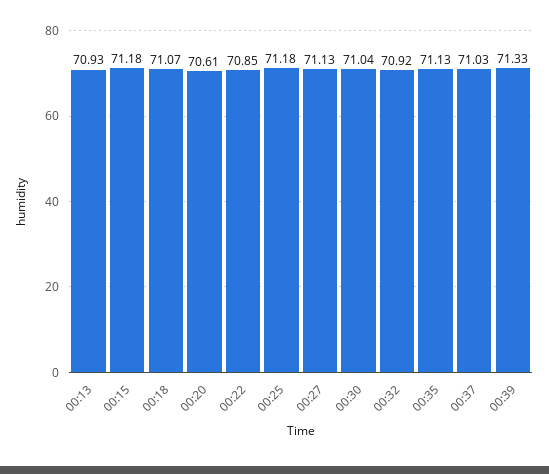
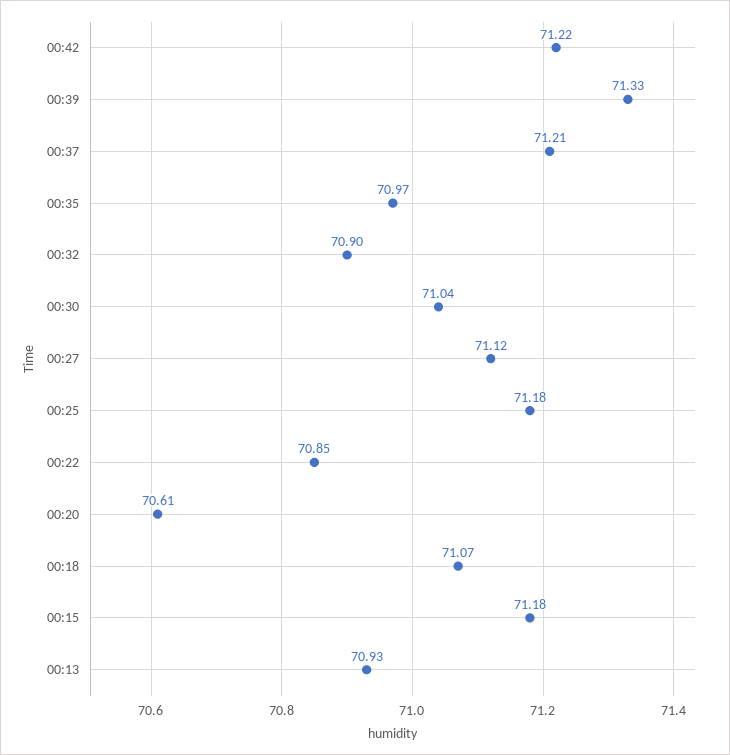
00:27: 71.13 -> 71.12
00:32: 70.92 -> 70.9
00:35: 71.13 -> 70.97
00:37: 71.03 -> 71.21
00:42: none -> 71.22

